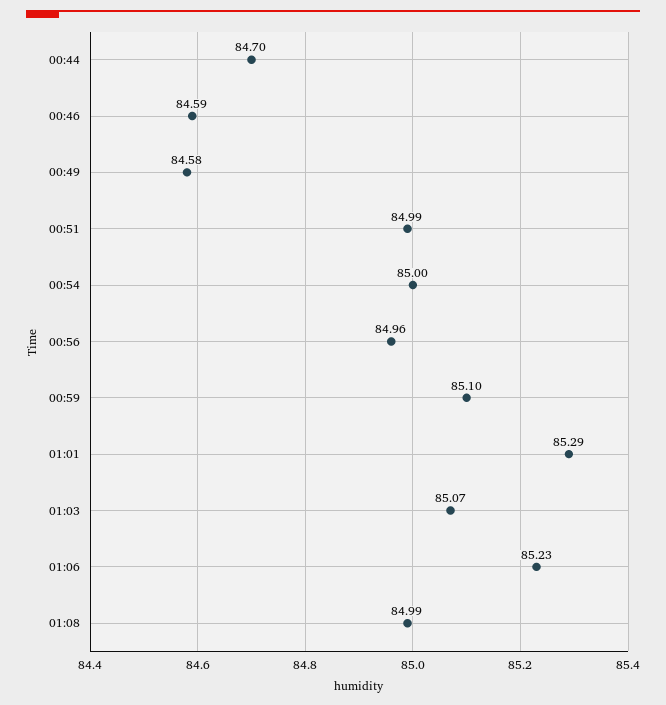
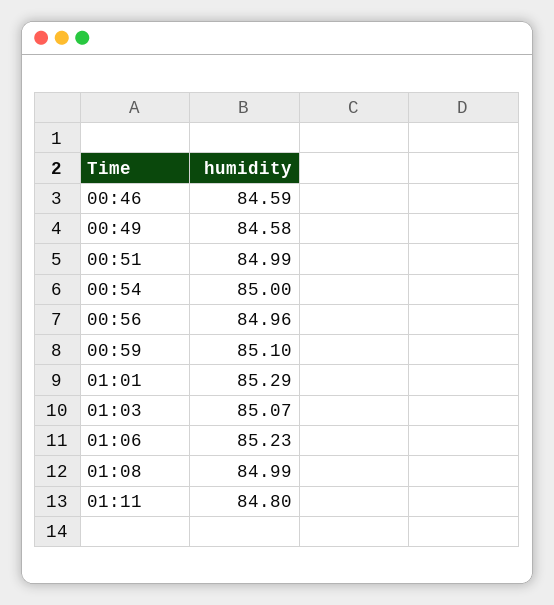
00:44: 84.7 -> none
01:11: none -> 84.8

